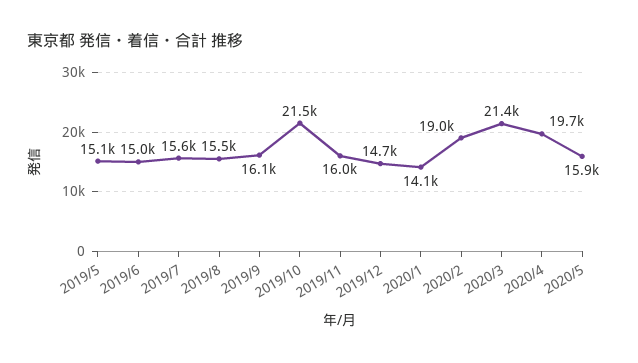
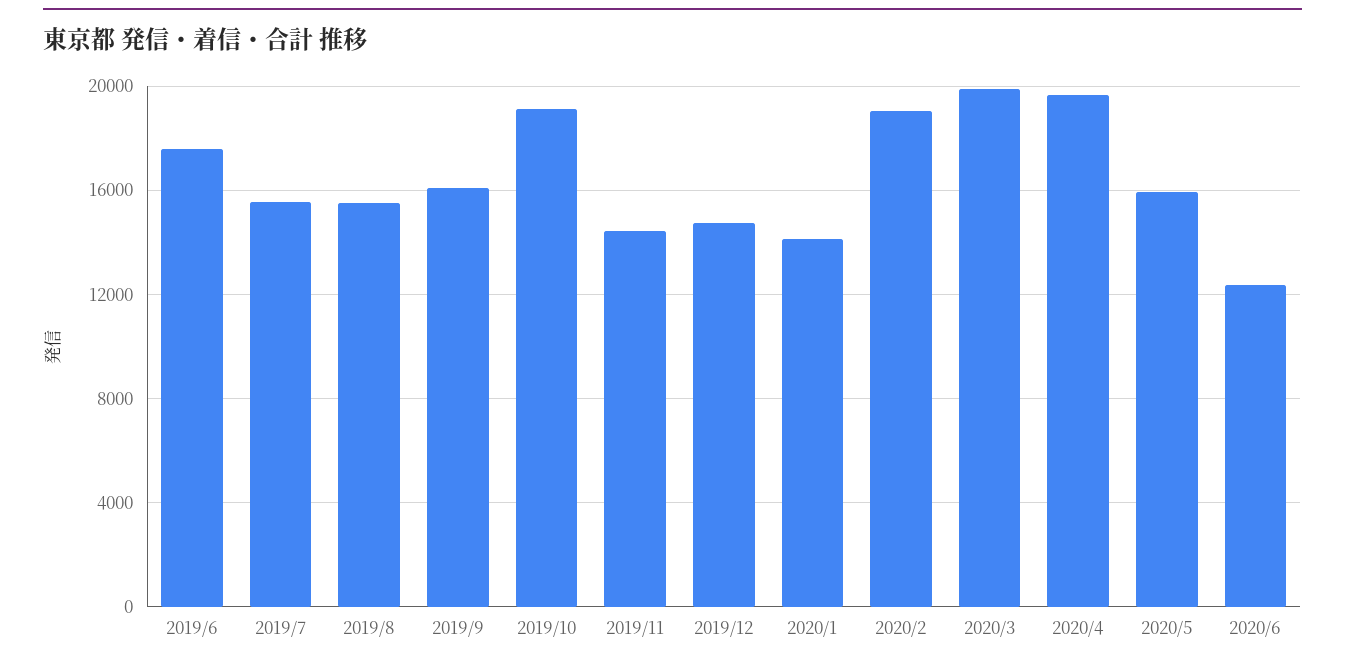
2019/5: 15100 -> none
2019/6: 15000 -> 17500
2019/10: 21500 -> 19000
2019/11: 16000 -> 14500
2020/3: 21400 -> 20000
2020/6: none -> 12500

